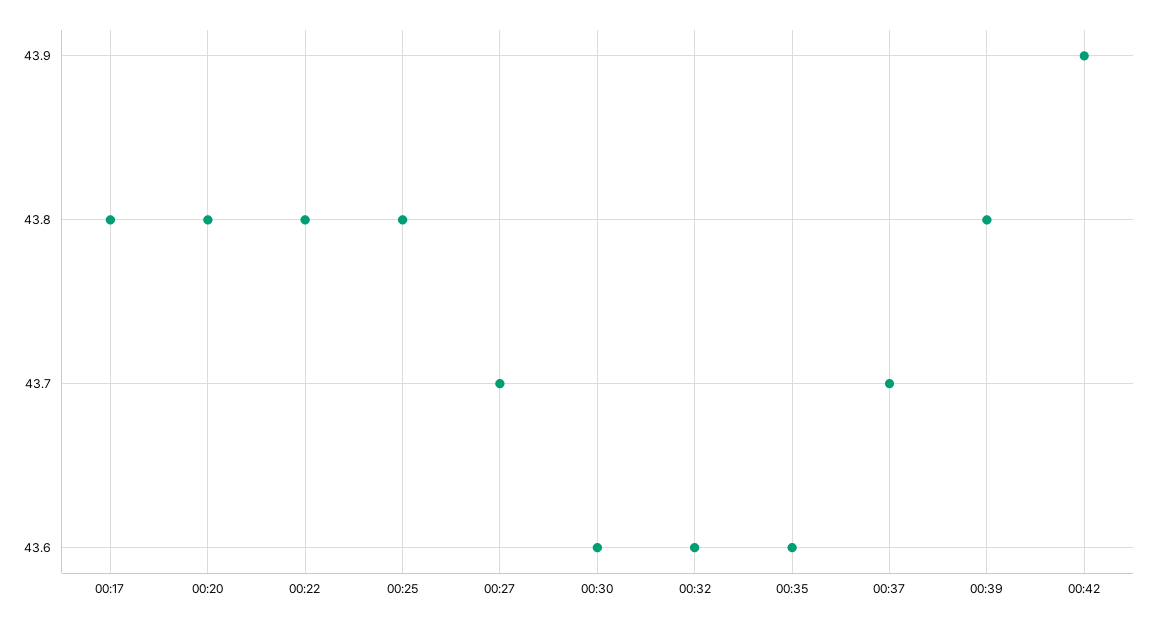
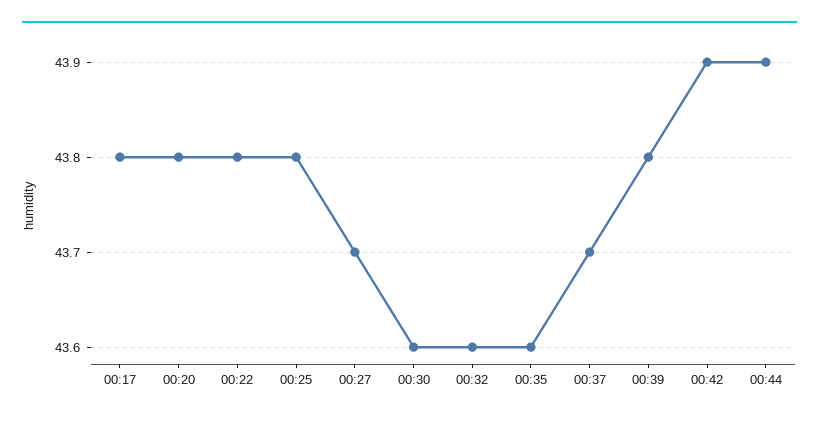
00:44: none -> 43.9

